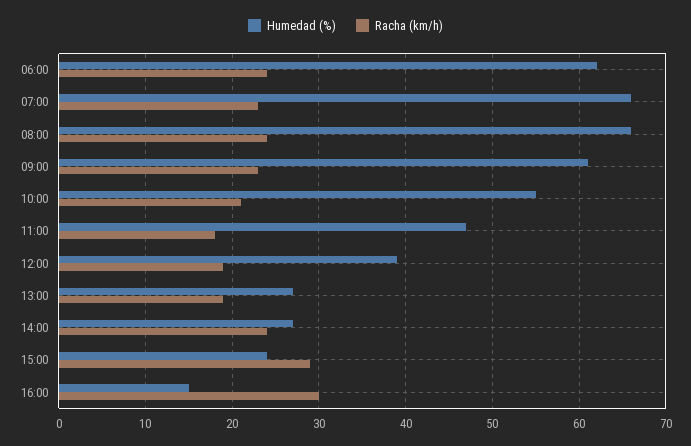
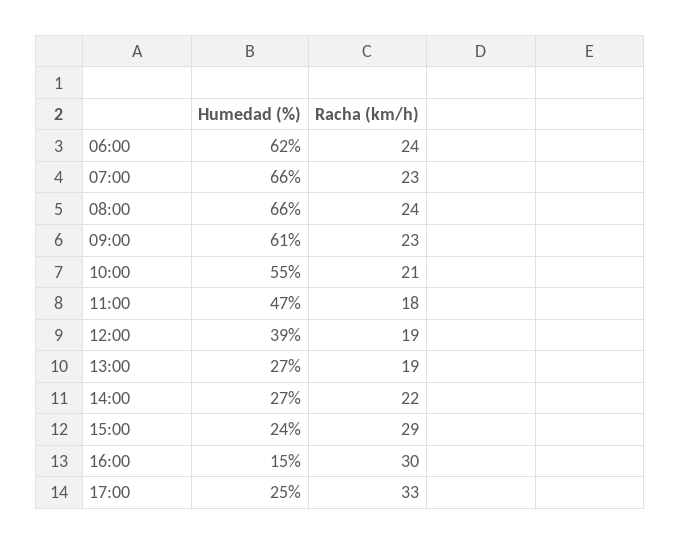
Racha (km/h), 14:00: 24 -> 22
Humedad (%), 17:00: none -> 25
Racha (km/h), 17:00: none -> 33

